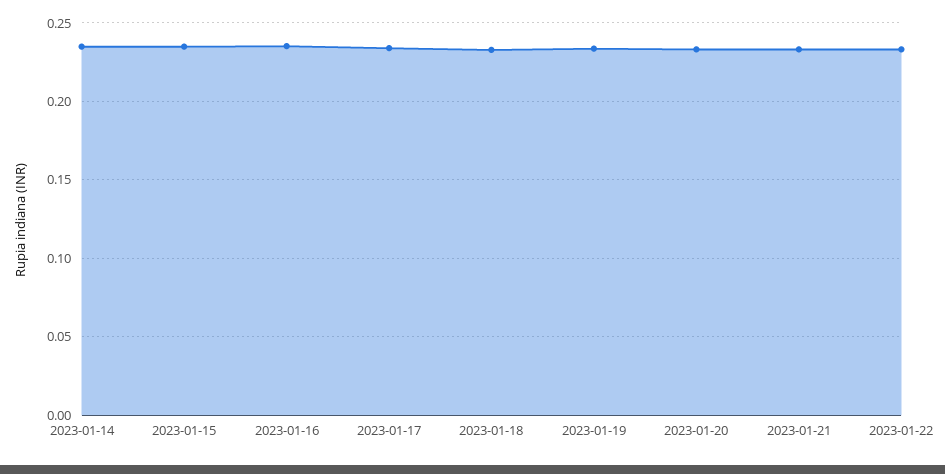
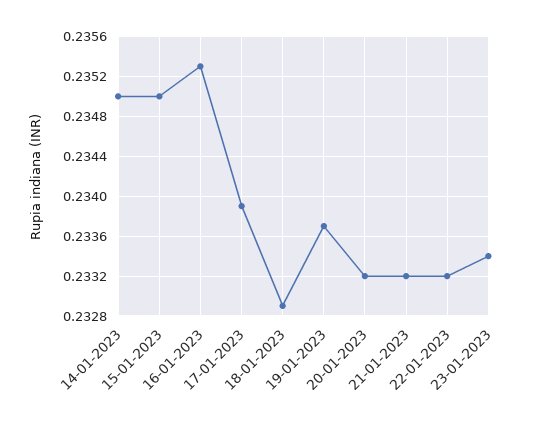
23-01-2023: none -> 0.2334

